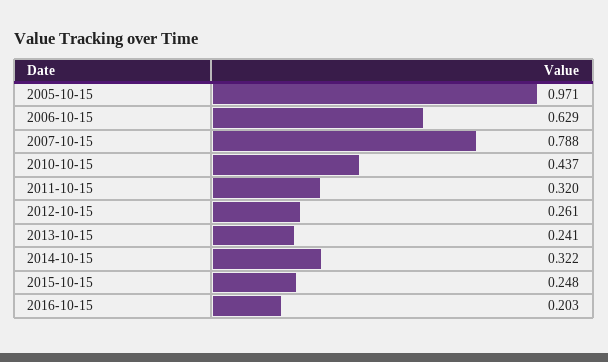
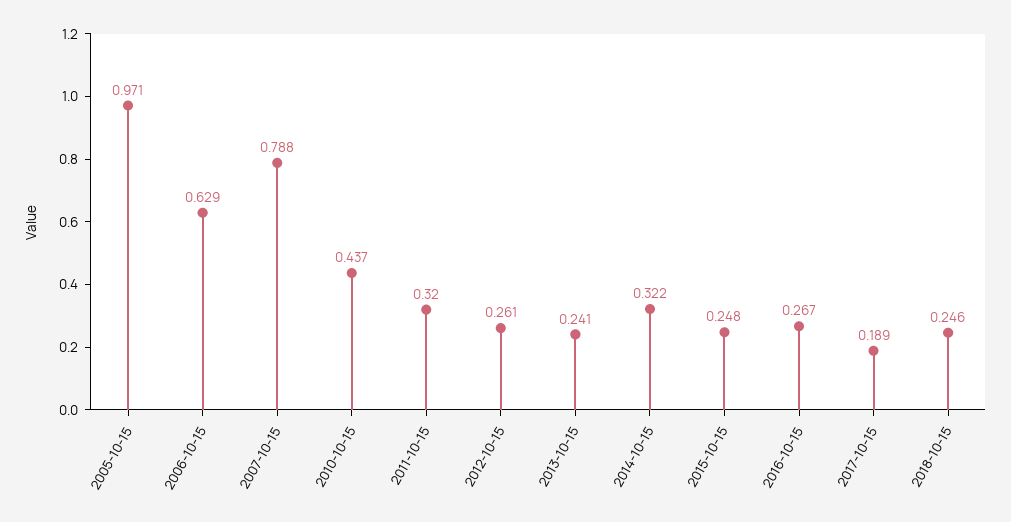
2016-10-15: 0.203 -> 0.267
2017-10-15: none -> 0.189
2018-10-15: none -> 0.246

